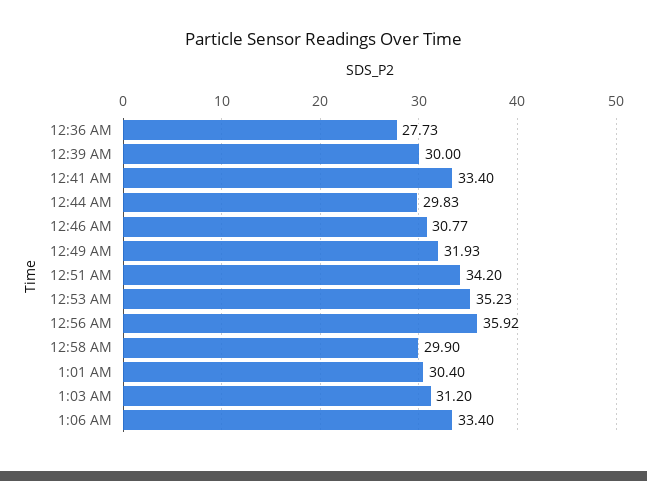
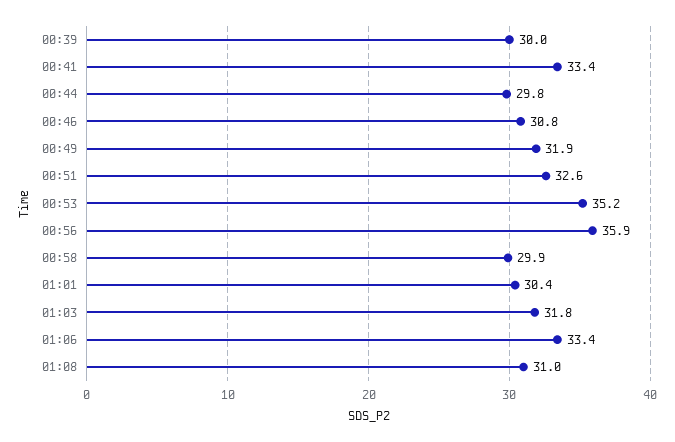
12:36 AM: 27.73 -> none
12:51 AM: 34.2 -> 32.6
1:03 AM: 31.2 -> 31.8
01:08: none -> 31

